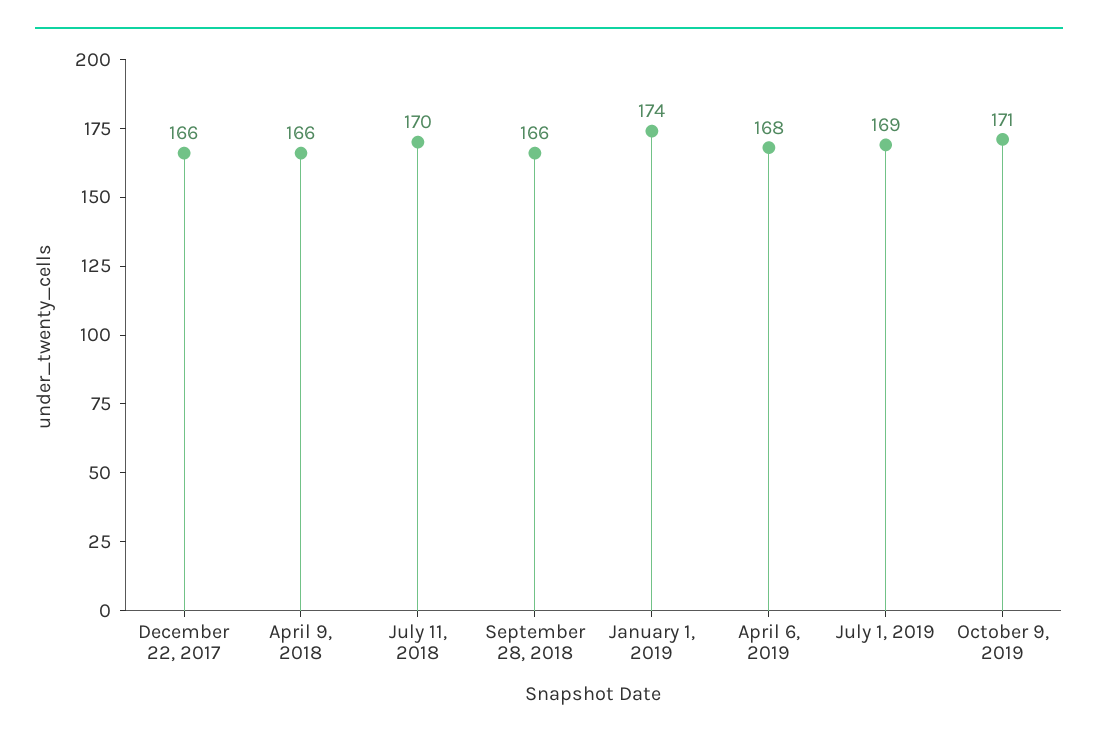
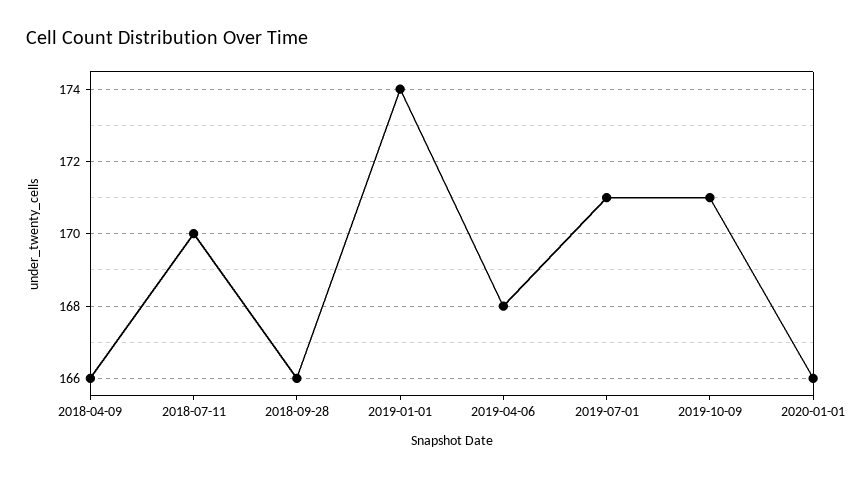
December 22, 2017: 166 -> none
July 1, 2019: 169 -> 171
2020-01-01: none -> 166

